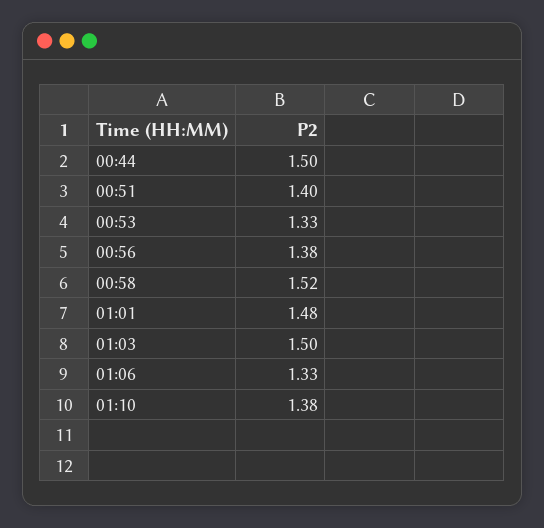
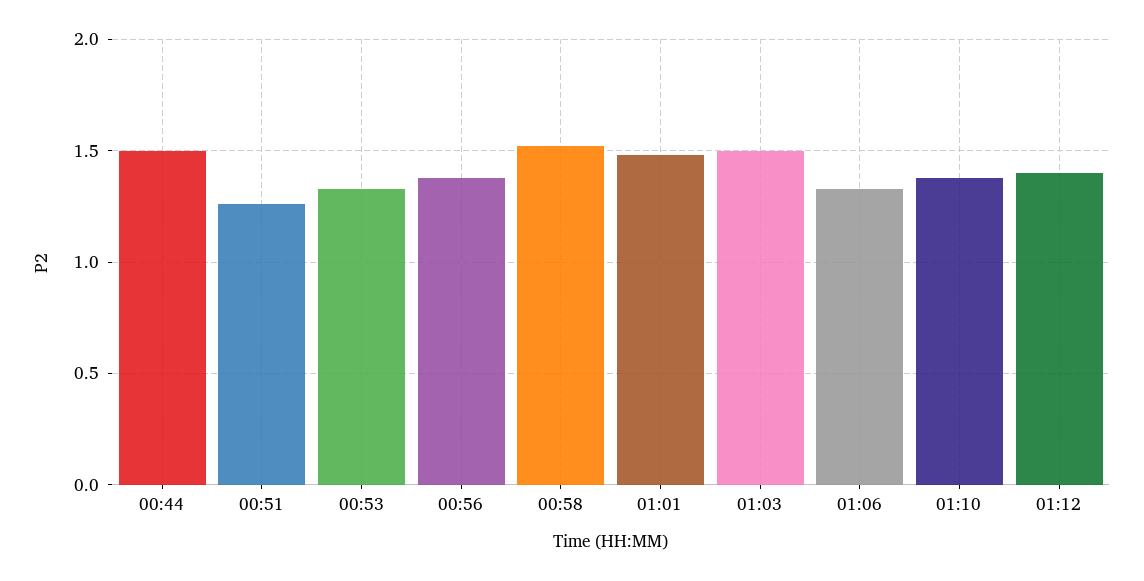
00:51: 1.4 -> 1.25
01:12: none -> 1.4

